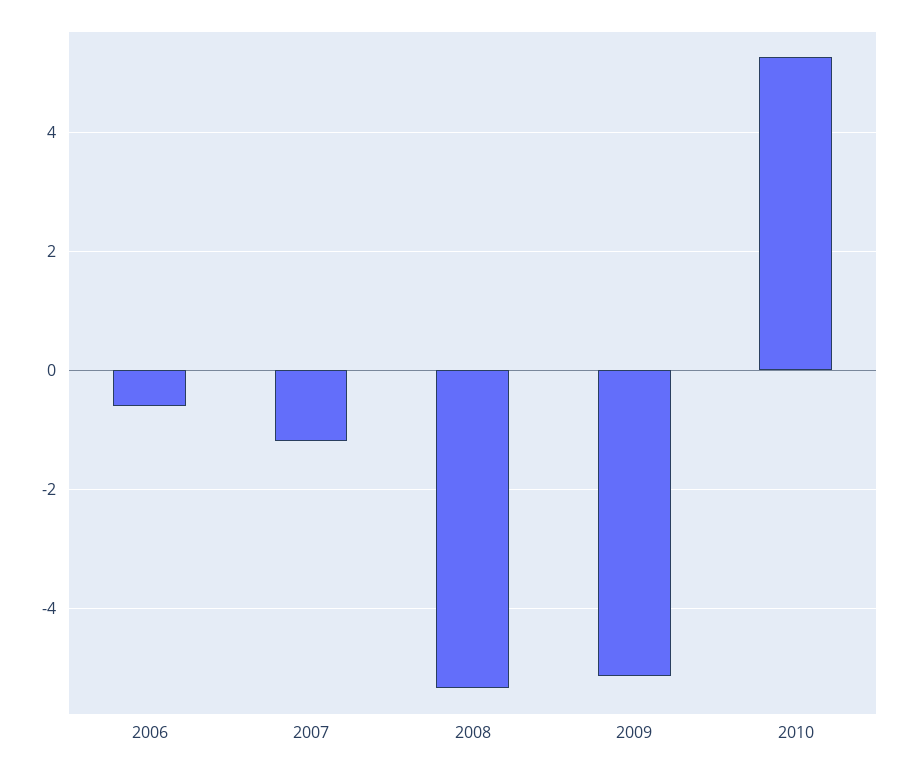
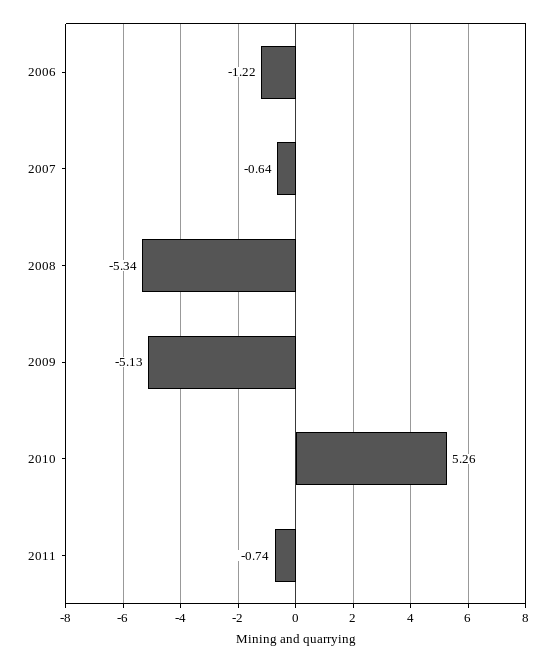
2006: -0.6 -> -1.22
2007: -1.2 -> -0.64
2011: none -> -0.74

